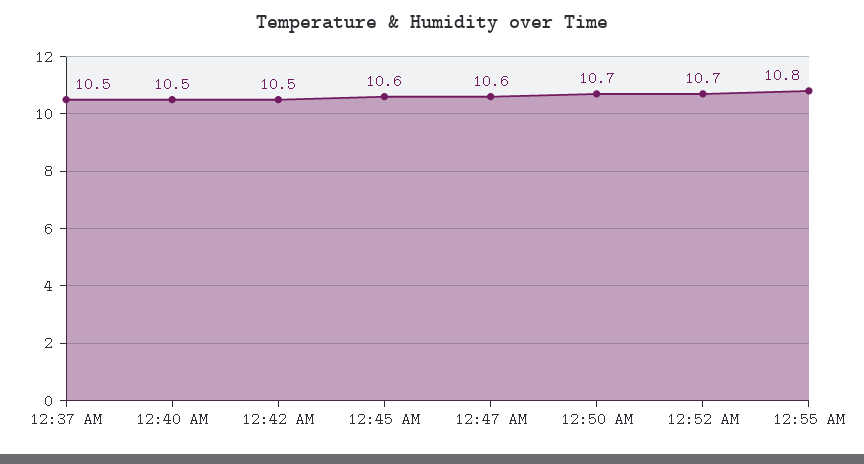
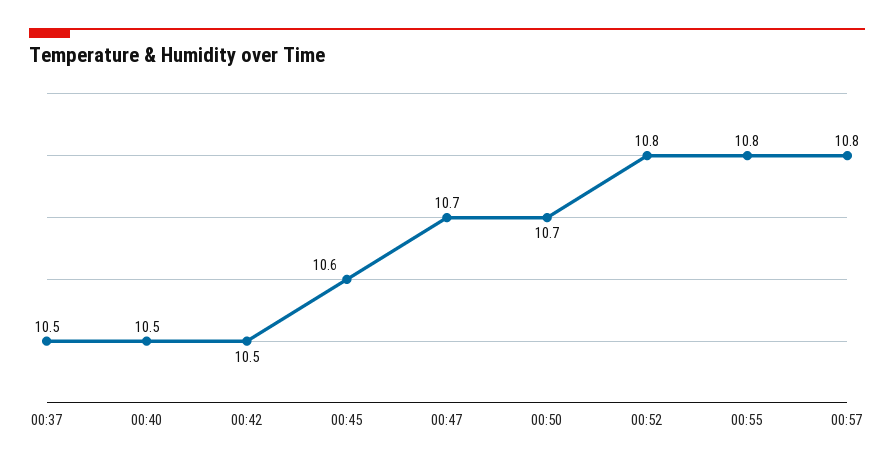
12:47 AM: 10.6 -> 10.7
12:52 AM: 10.7 -> 10.8
00:57: none -> 10.8

